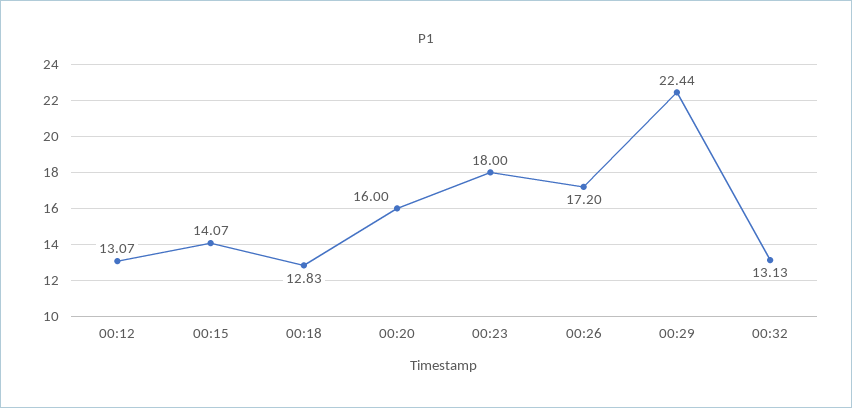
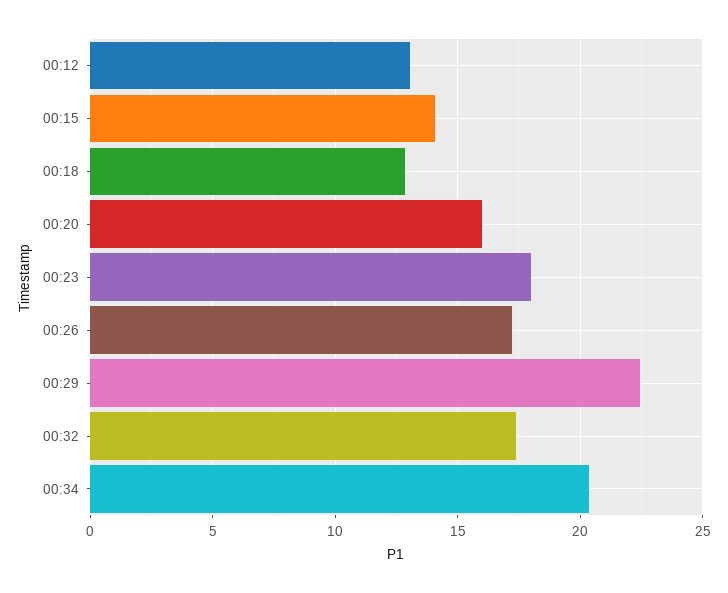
00:32: 13.13 -> 17.5
00:34: none -> 20.5

